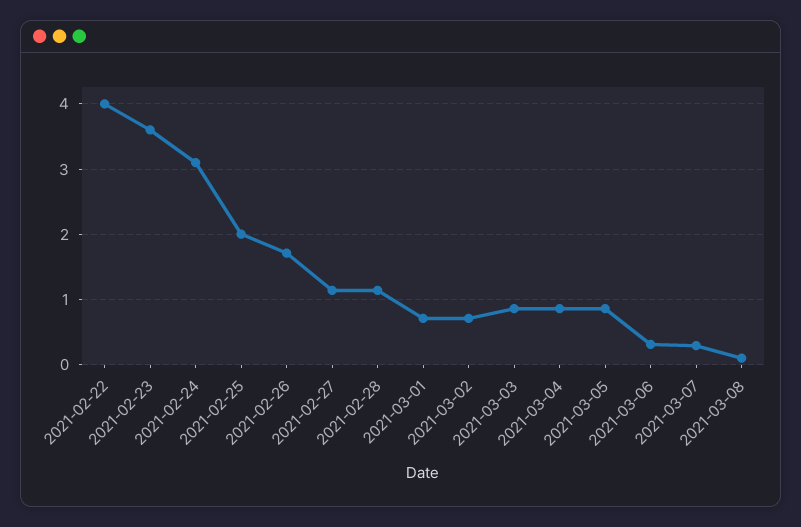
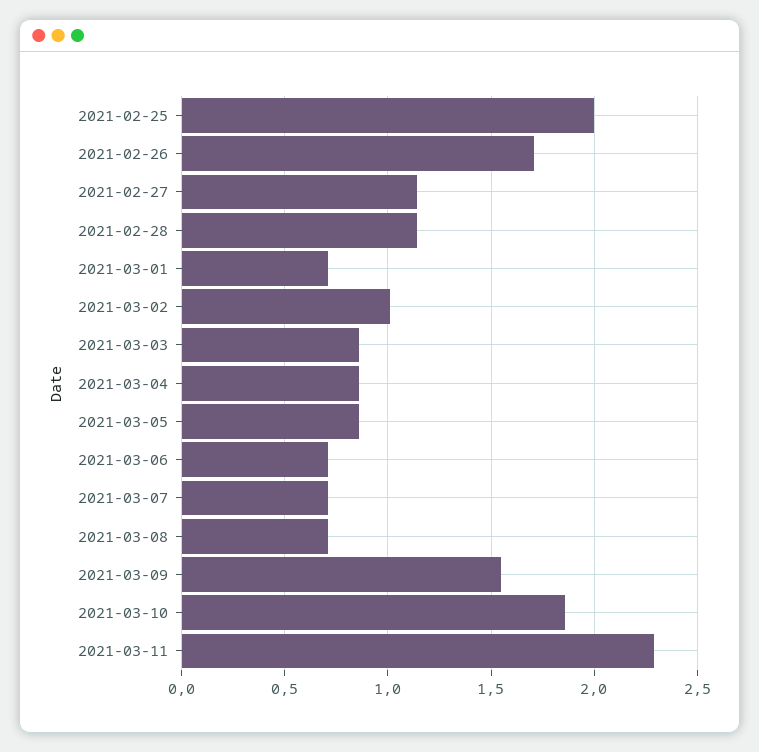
2021-02-22: 4 -> none
2021-02-23: 3.6 -> none
2021-02-24: 3.1 -> none
2021-03-02: 0.7 -> 1
2021-03-06: 0.3 -> 0.7
2021-03-07: 0.3 -> 0.7
2021-03-08: 0.1 -> 0.7
2021-03-09: none -> 1.55
2021-03-10: none -> 1.85
2021-03-11: none -> 2.3

